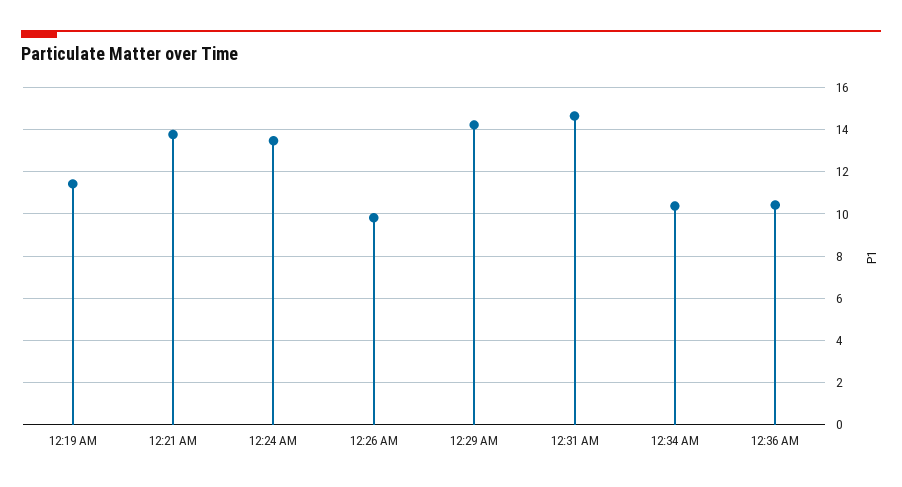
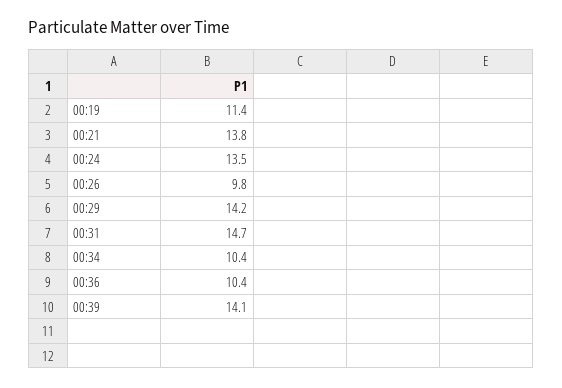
00:39: none -> 14.1

